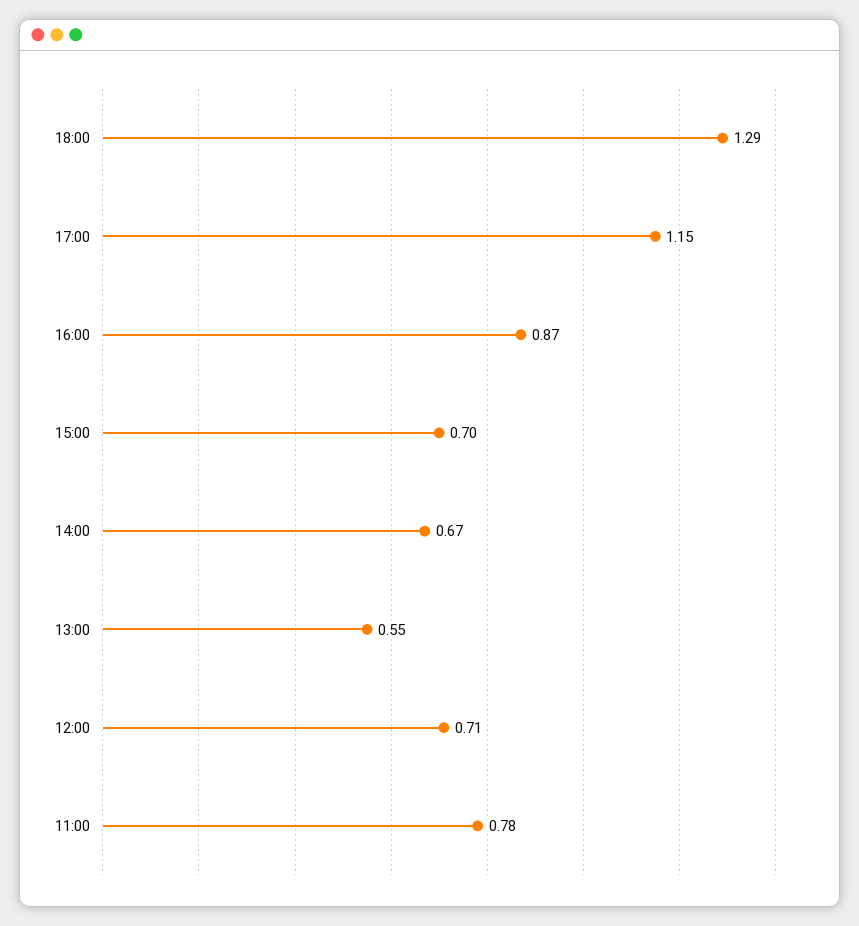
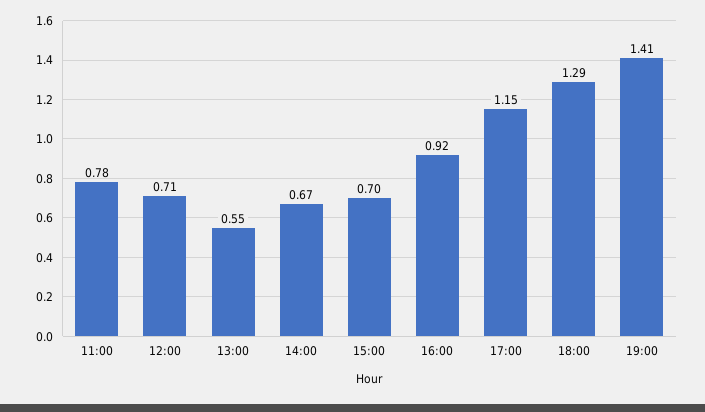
16:00: 0.87 -> 0.92
19:00: none -> 1.41

